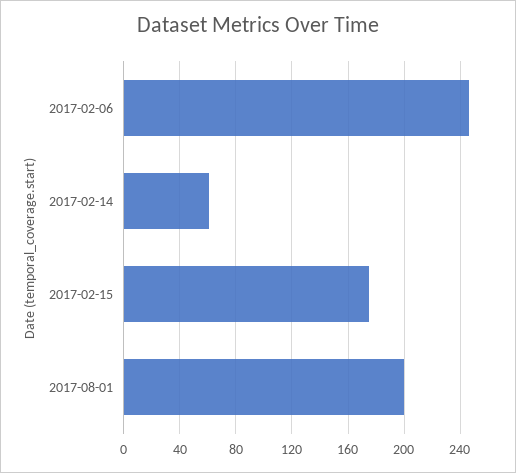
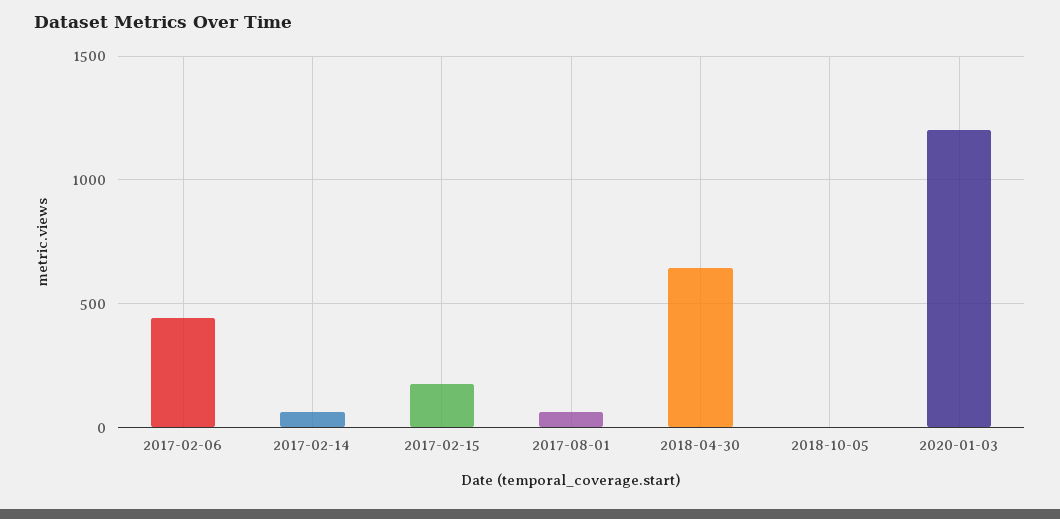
2017-02-06: 245 -> 450
2017-08-01: 200 -> 50
2018-04-30: none -> 650
2018-10-05: none -> 0
2020-01-03: none -> 1200

